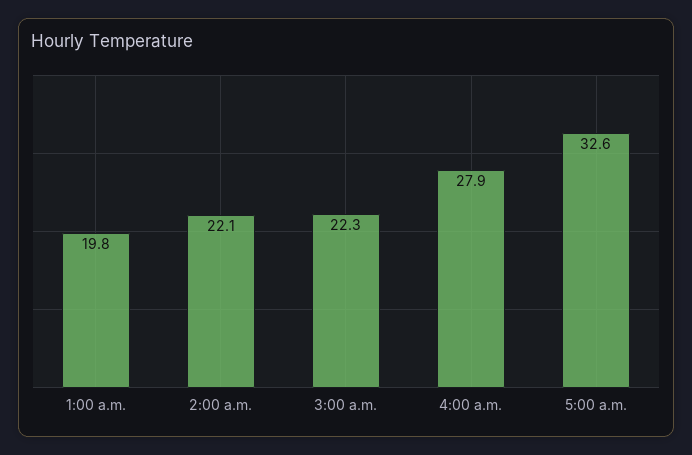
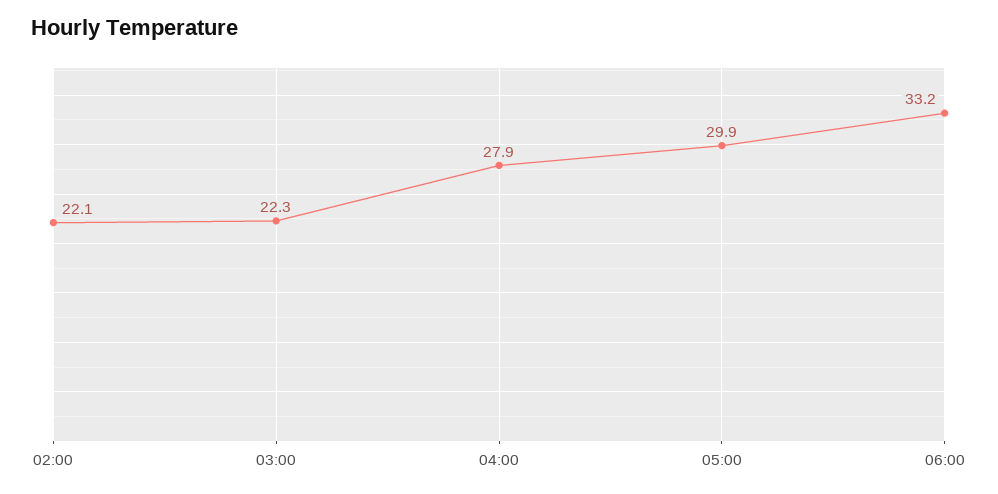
1:00 a.m.: 19.8 -> none
5:00 a.m.: 32.6 -> 29.9
06:00: none -> 33.2

